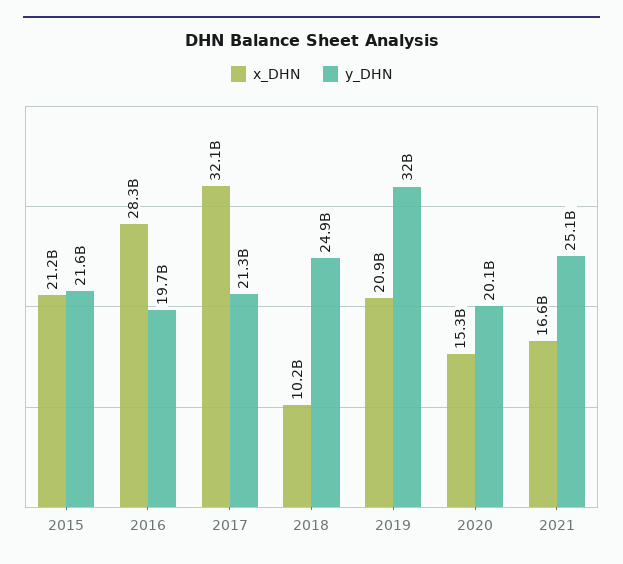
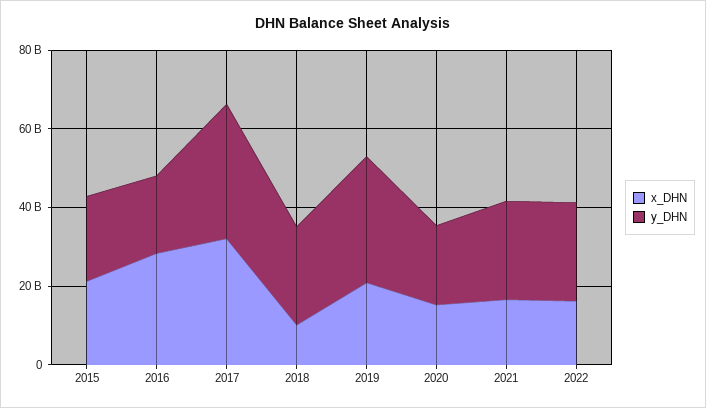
y_DHN, 2017: 21300000000 -> 35000000000
x_DHN, 2022: none -> 15000000000
y_DHN, 2022: none -> 25000000000

